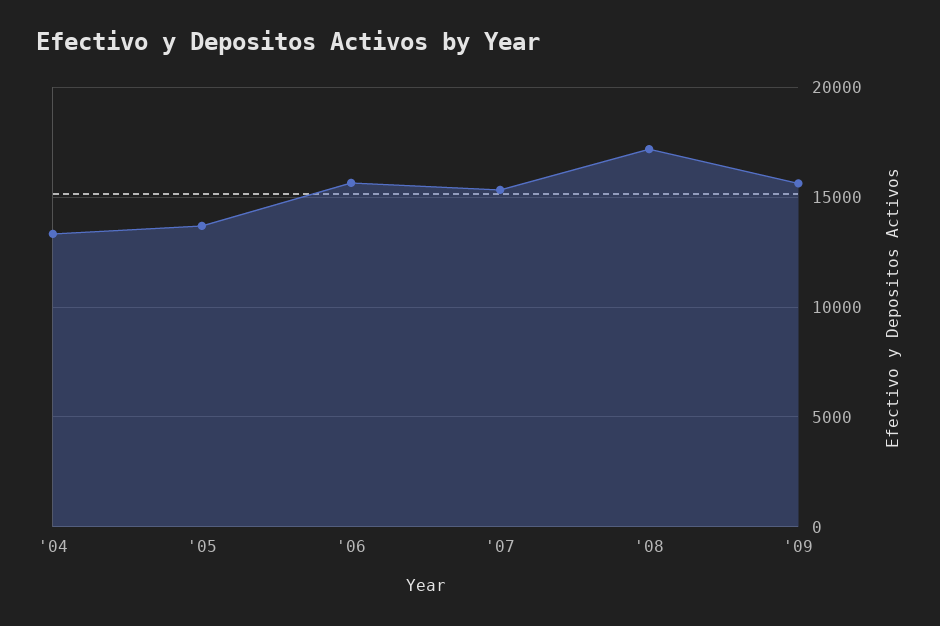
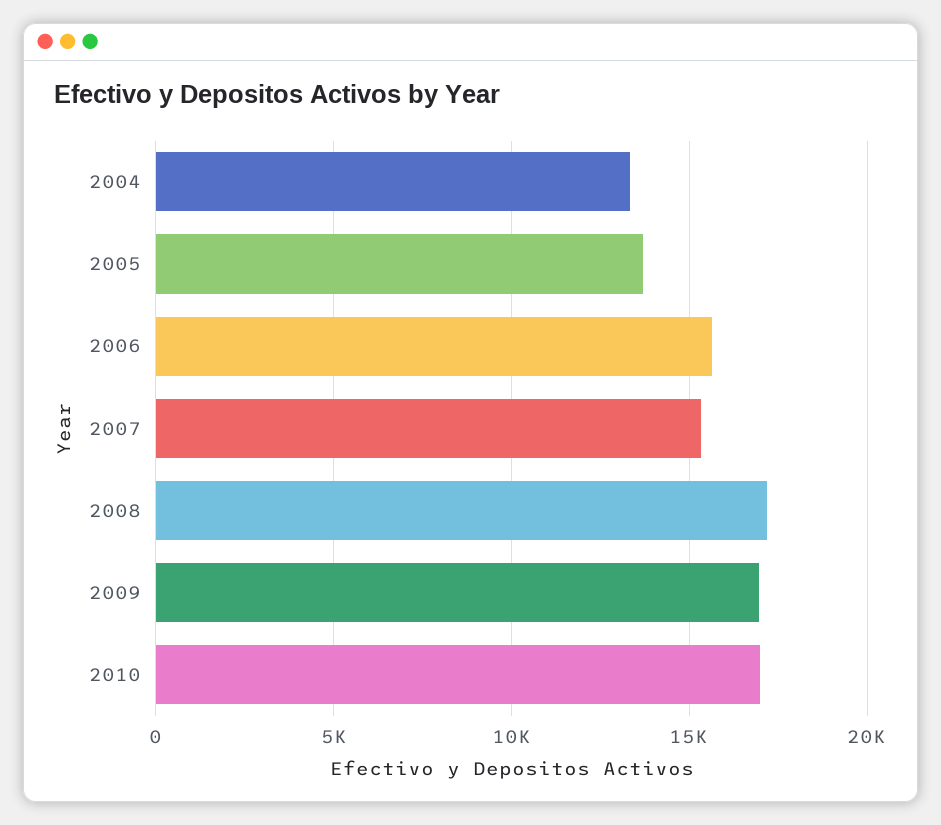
'09: 15500 -> 17000
2010: none -> 17000

